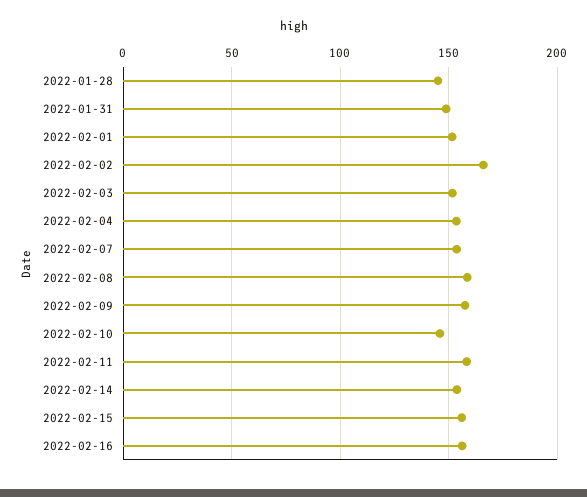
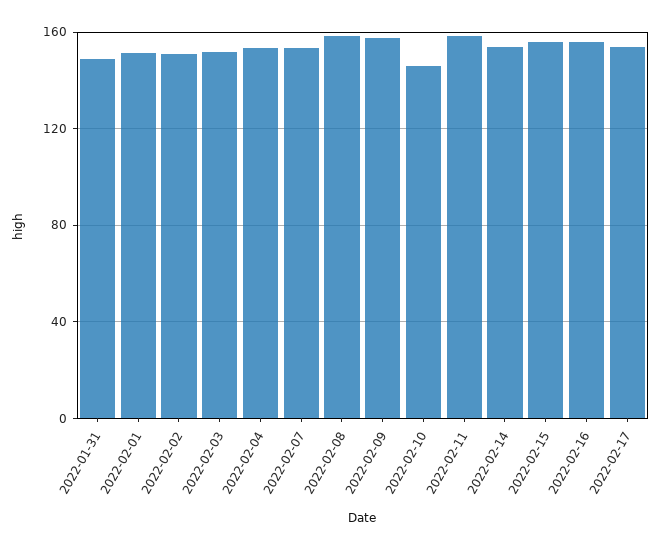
2022-01-28: 145 -> none
2022-02-02: 165 -> 150
2022-02-17: none -> 155

